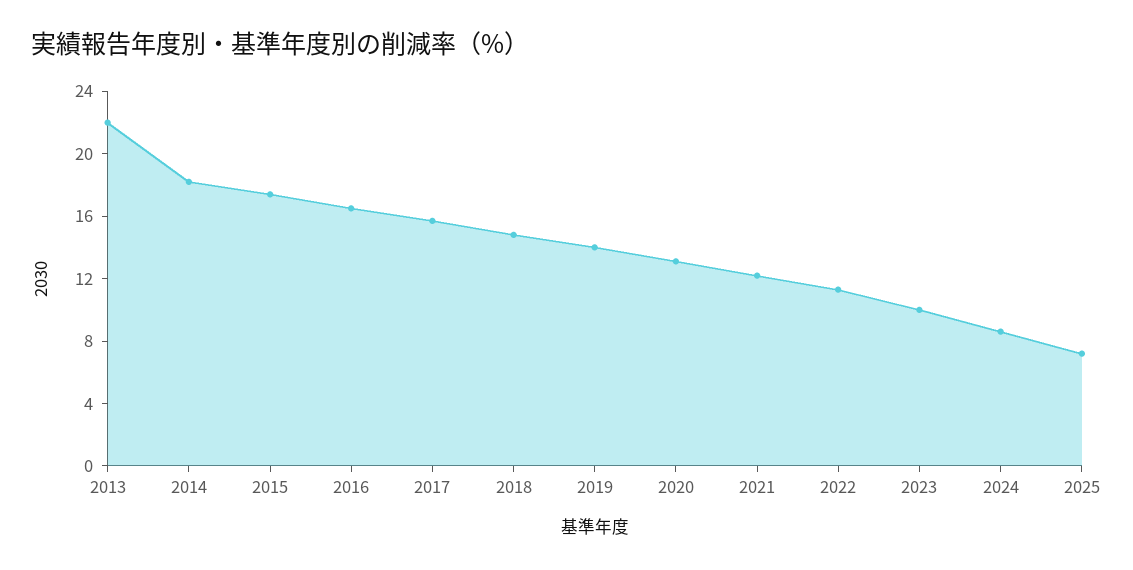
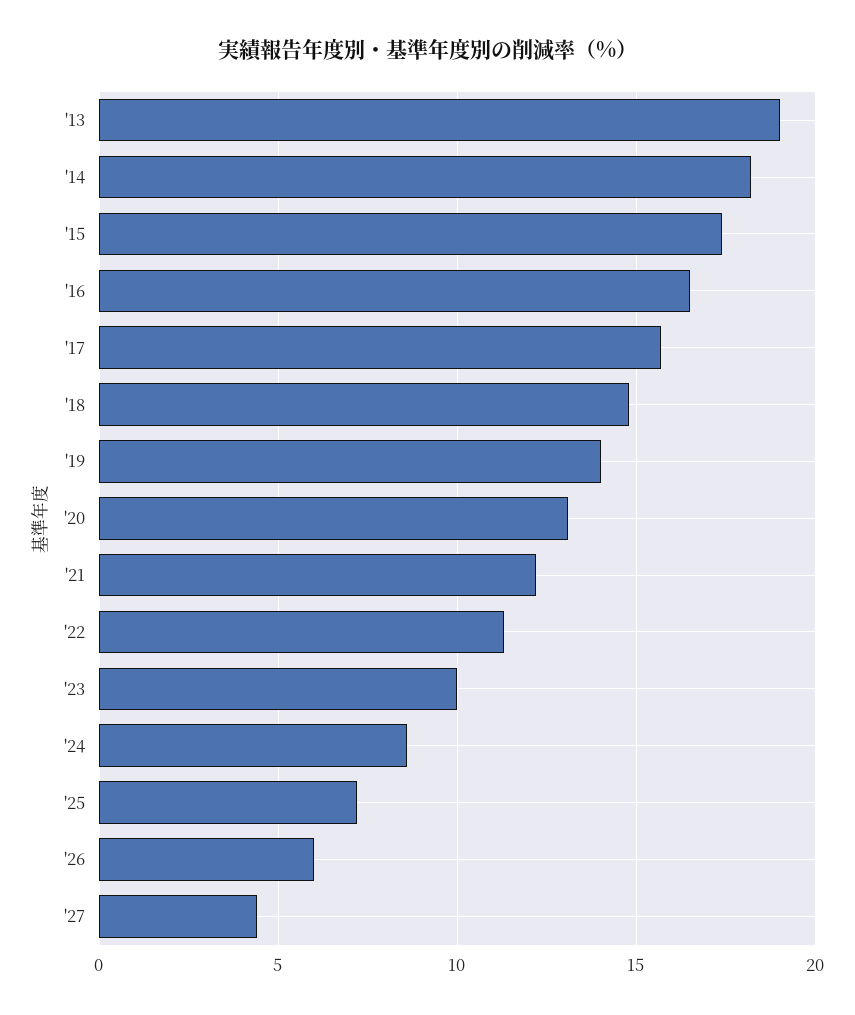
2013: 22 -> 19
'26: none -> 6
'27: none -> 4.5

